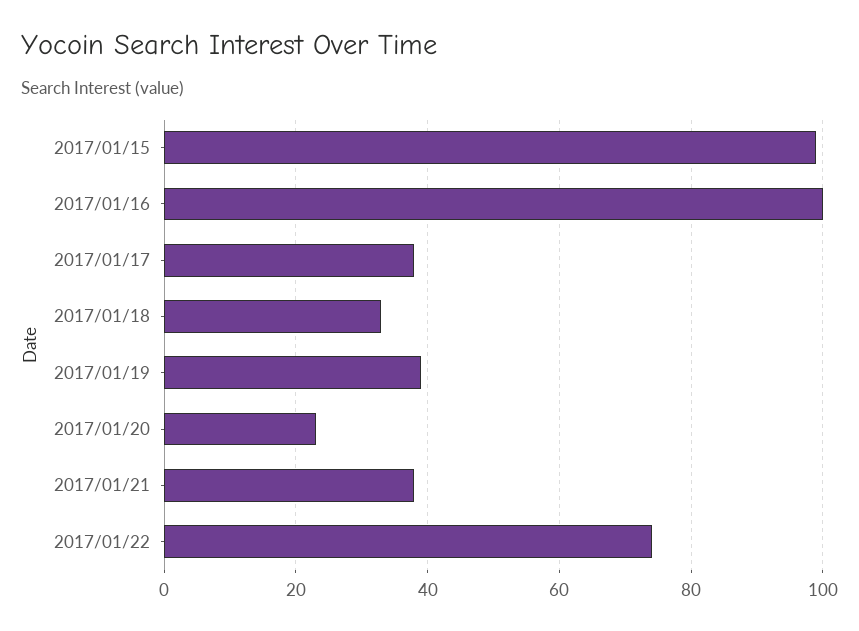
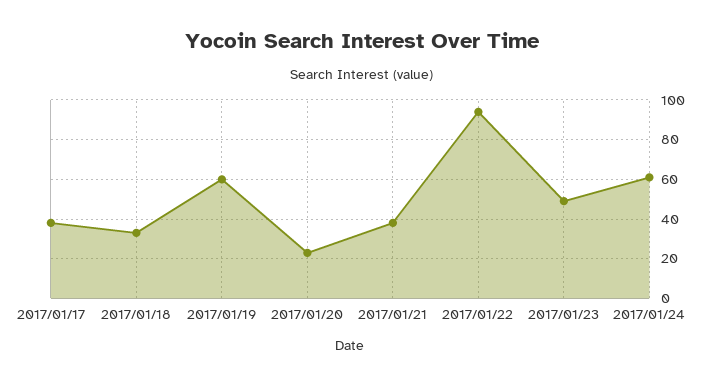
2017/01/15: 100 -> none
2017/01/16: 100 -> none
2017/01/19: 40 -> 60
2017/01/22: 75 -> 95
2017/01/23: none -> 50
2017/01/24: none -> 60

